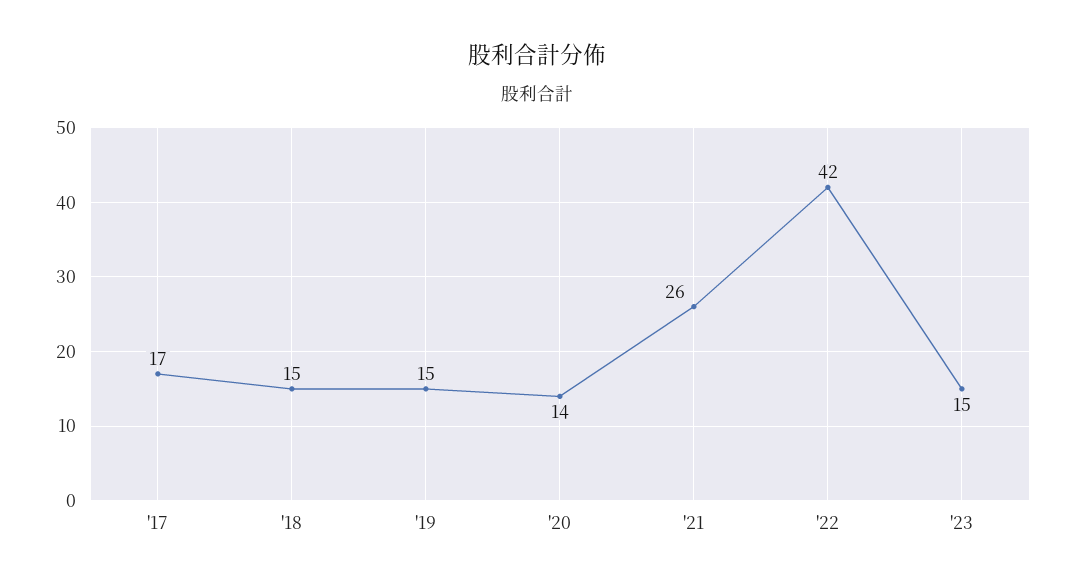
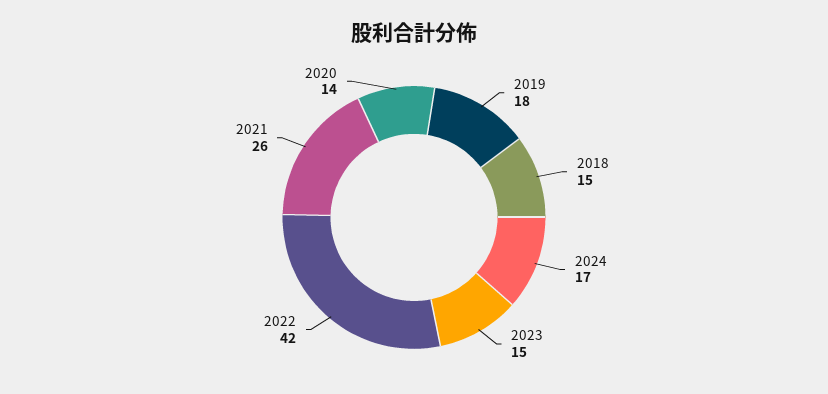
'17: 17 -> none
'19: 15 -> 18
2024: none -> 17

